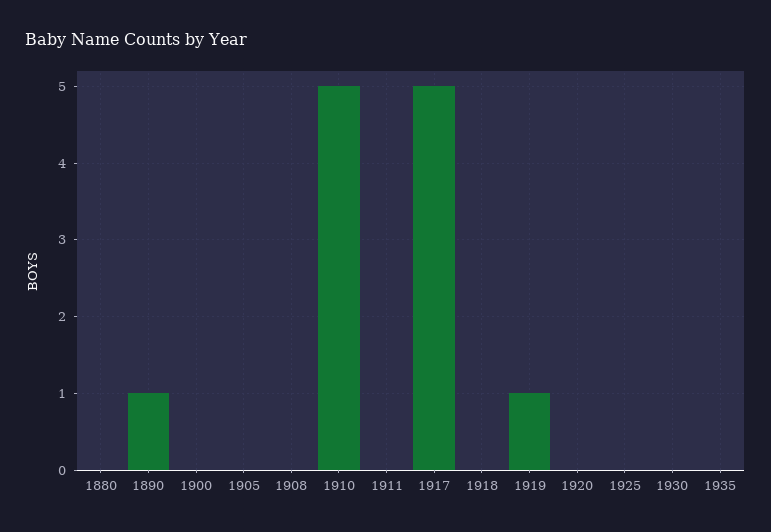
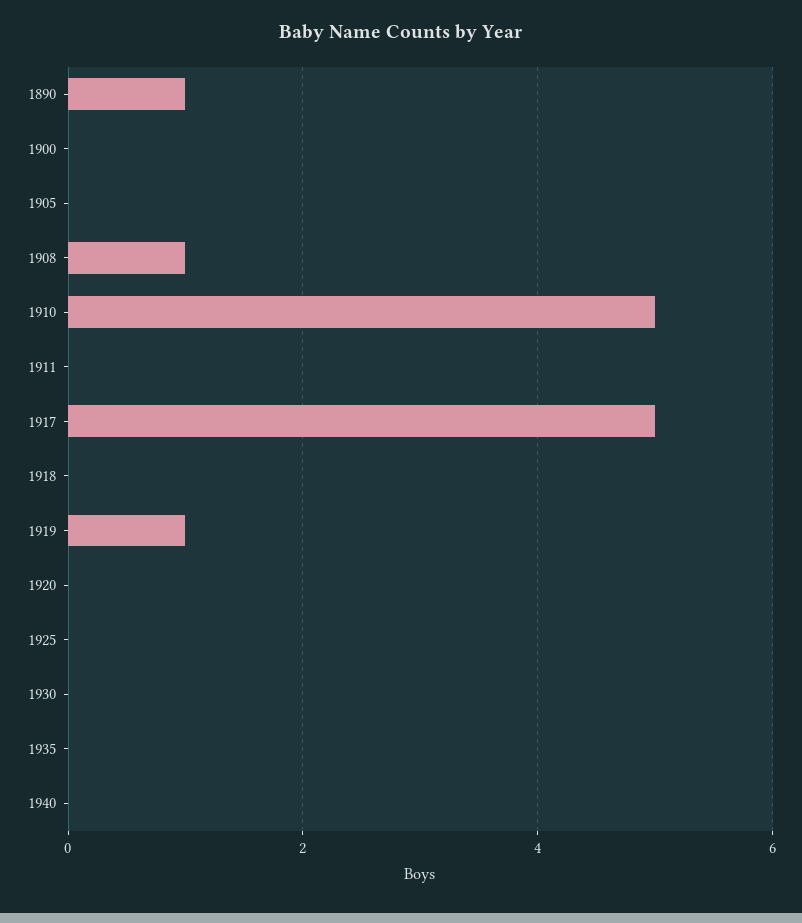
1880: 0 -> none
1908: 0 -> 1
1940: none -> 0

